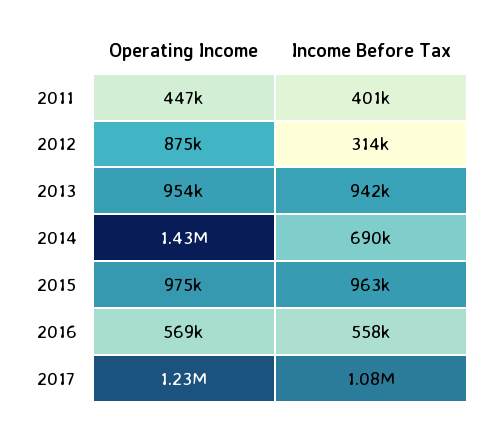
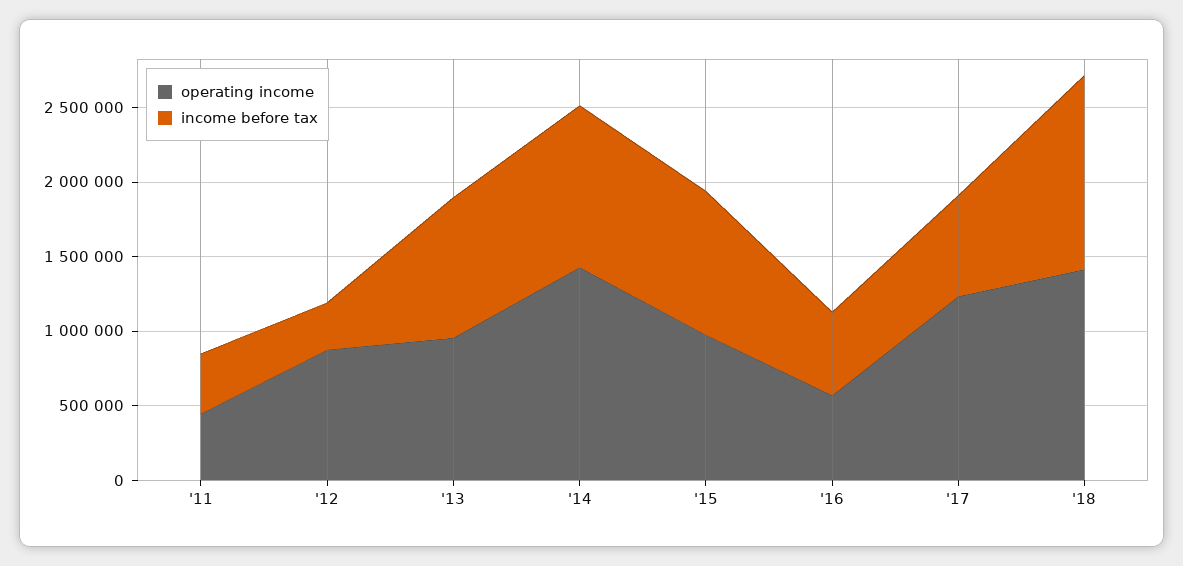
Income Before Tax, 2014: 690000 -> 1100000
Income Before Tax, 2017: 1080000 -> 700000
Operating Income, '18: none -> 1400000
Income Before Tax, '18: none -> 1300000

